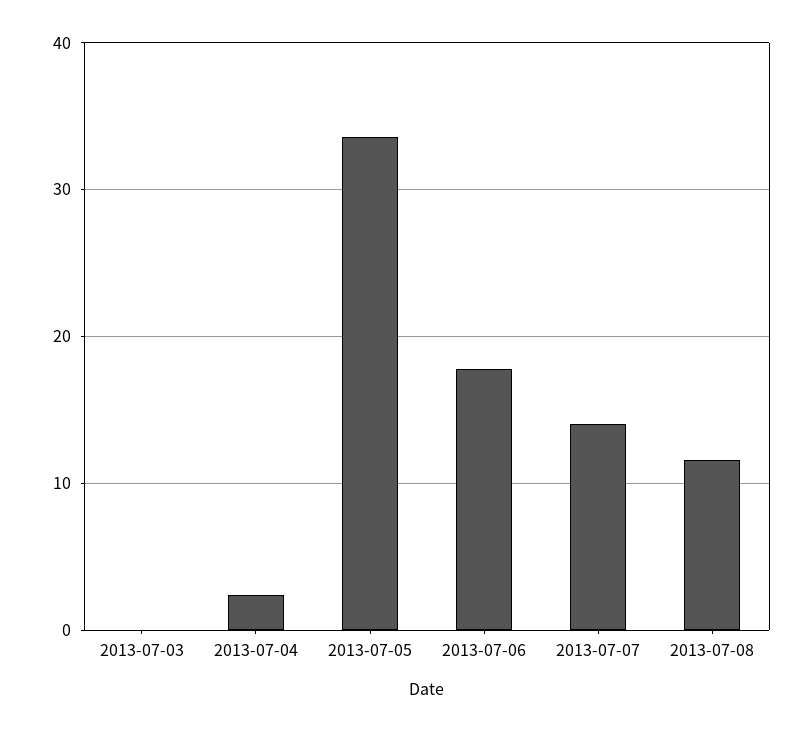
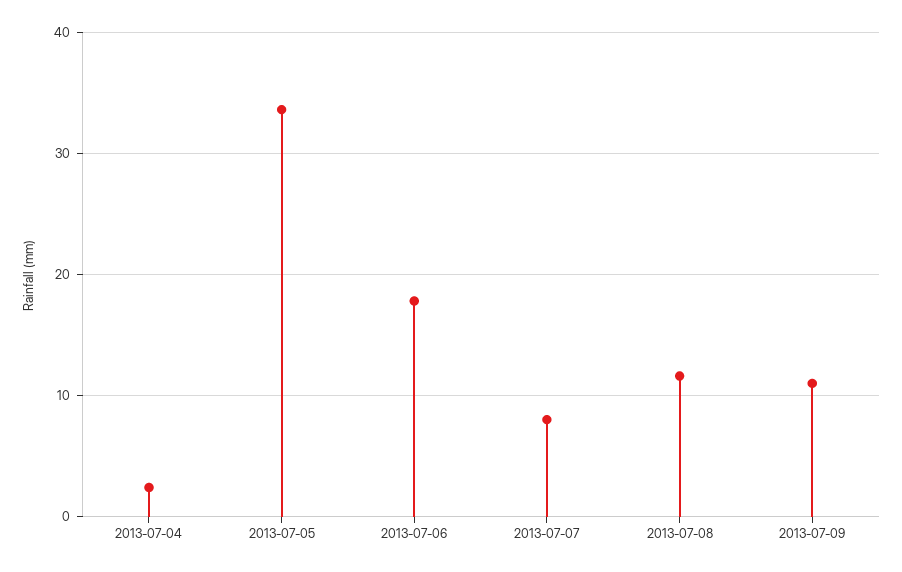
2013-07-03: 0 -> none
2013-07-07: 14 -> 8
2013-07-09: none -> 11

